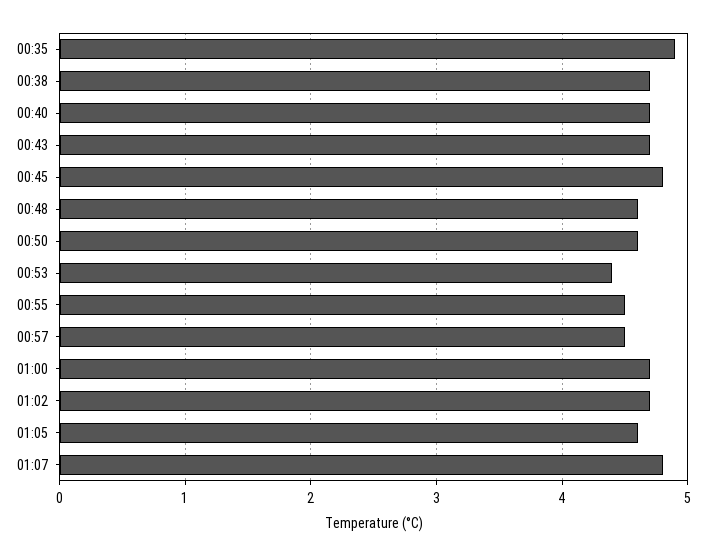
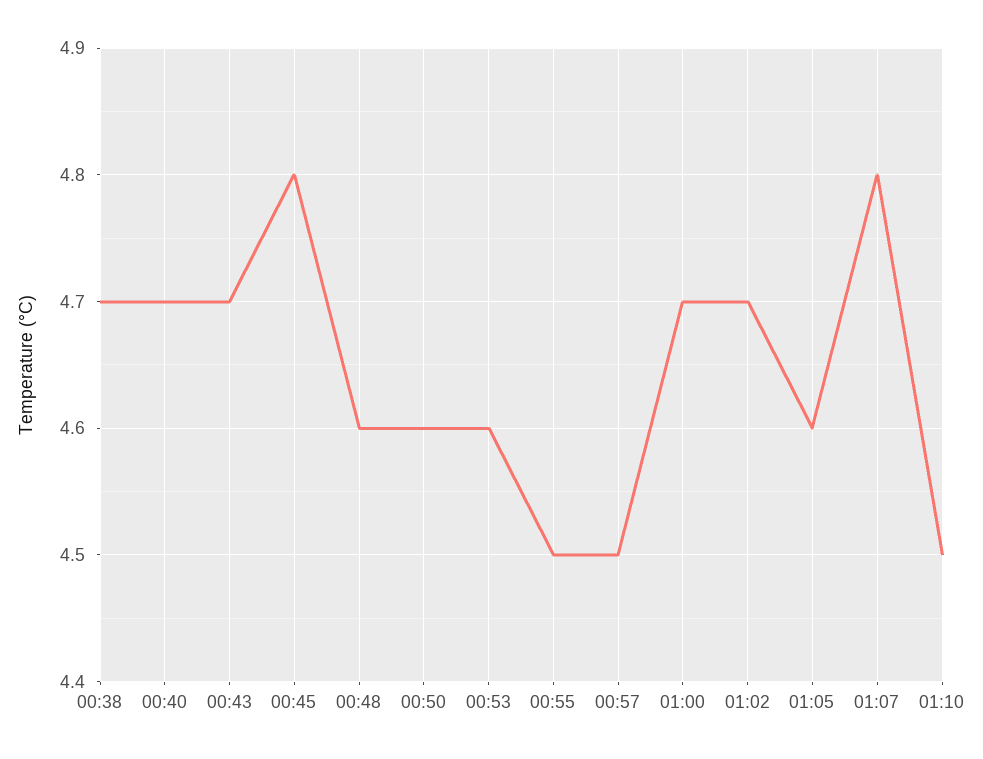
00:35: 4.9 -> none
00:53: 4.4 -> 4.6
01:10: none -> 4.5

